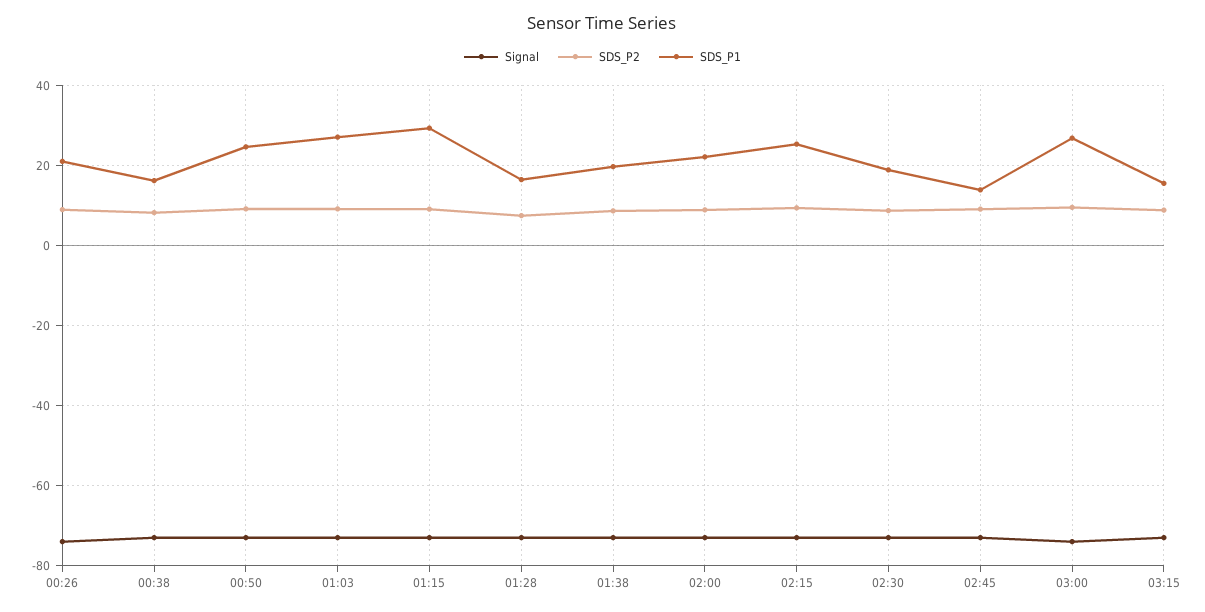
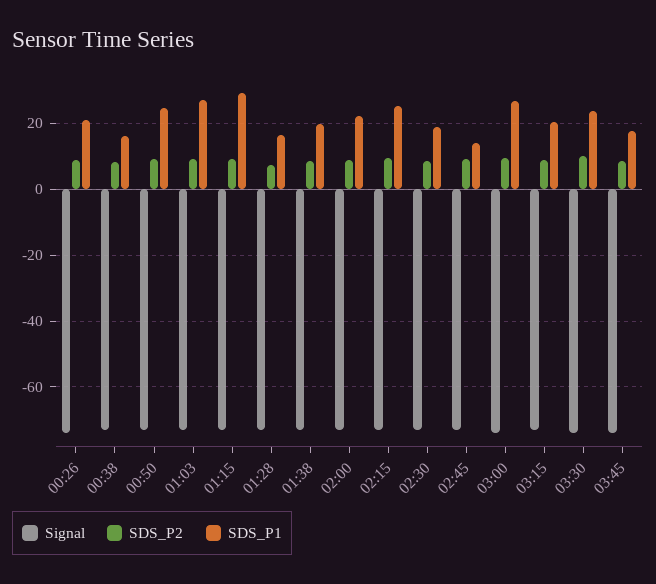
SDS_P1, 03:15: 16 -> 20
Signal, 03:30: none -> -74
SDS_P2, 03:30: none -> 10
SDS_P1, 03:30: none -> 24
Signal, 03:45: none -> -74
SDS_P2, 03:45: none -> 8
SDS_P1, 03:45: none -> 18

